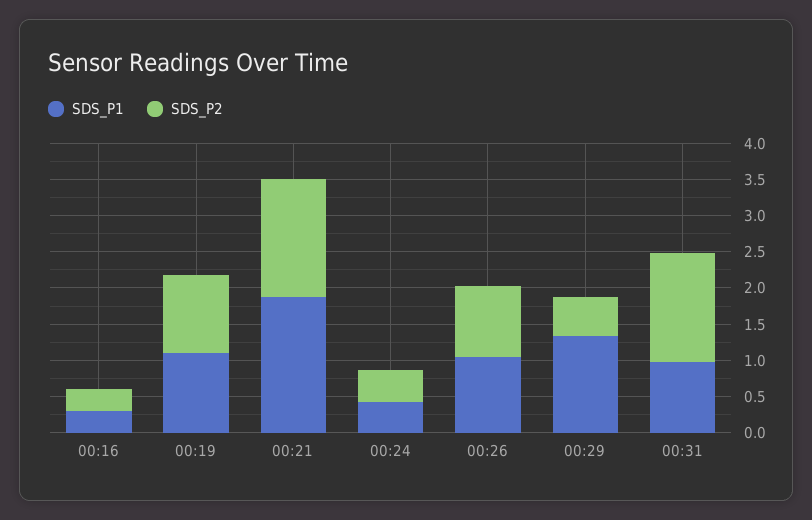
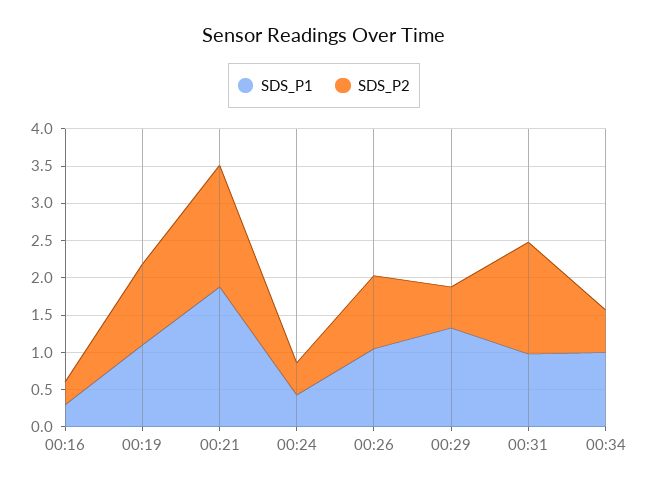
SDS_P1, 00:34: none -> 1
SDS_P2, 00:34: none -> 0.5

